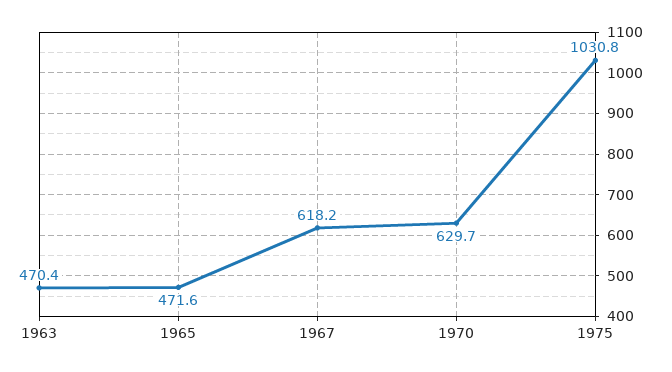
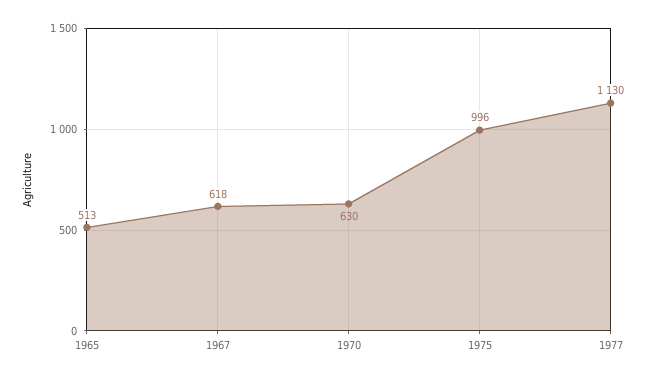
1963: 470.4 -> none
1965: 471.6 -> 513
1975: 1030.8 -> 996
1977: none -> 1130

